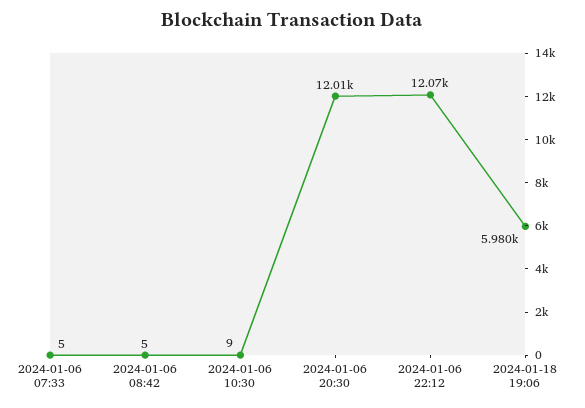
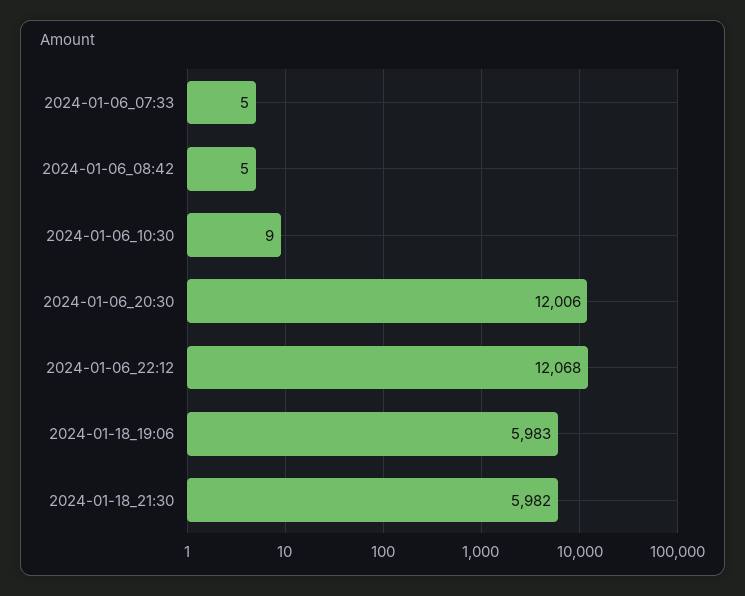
2024-01-18 19:06: 5980 -> 5983
2024-01-18_21:30: none -> 5982

